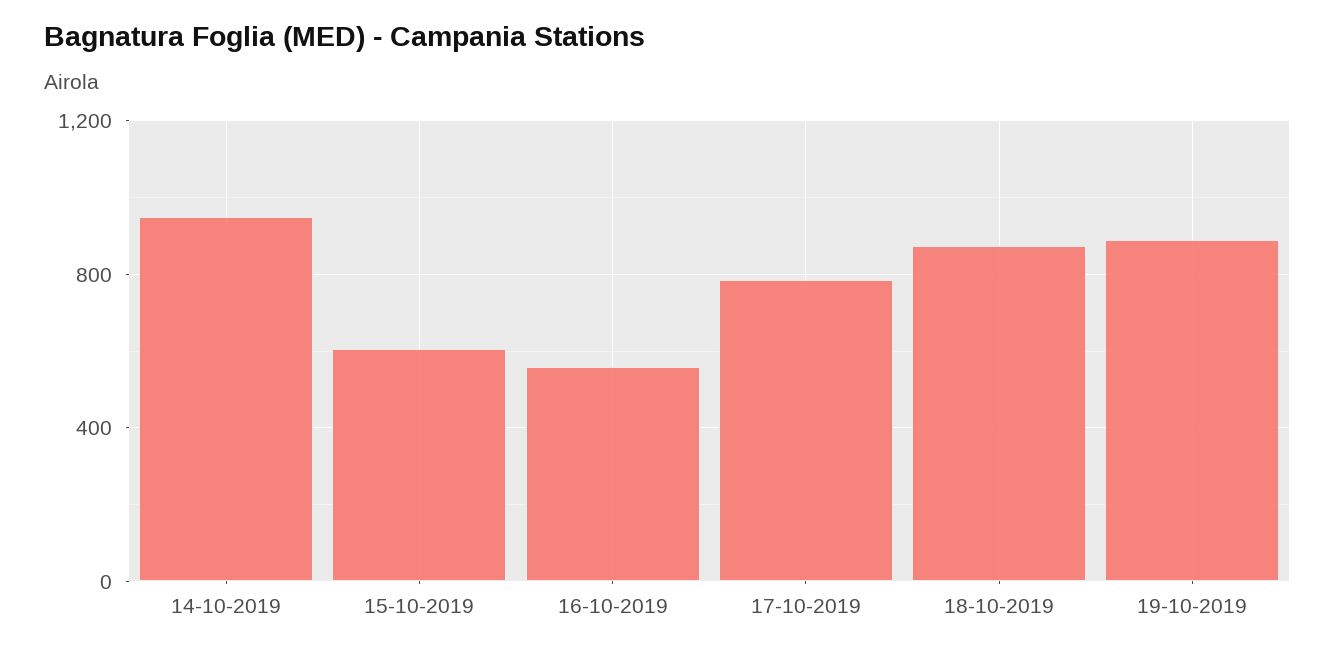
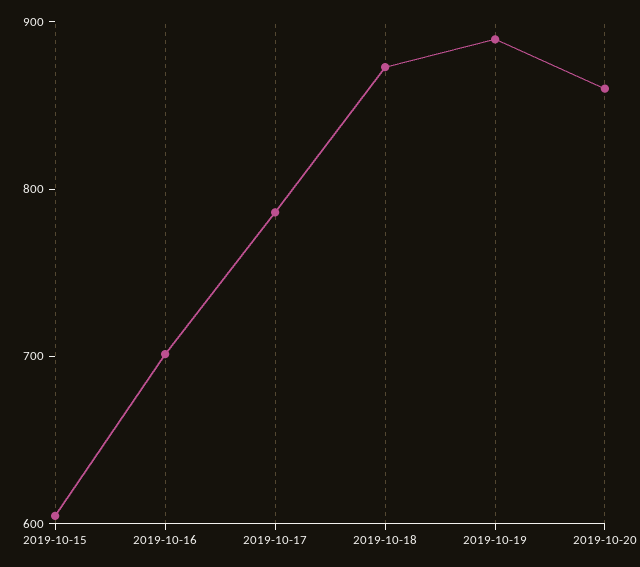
14-10-2019: 950 -> none
16-10-2019: 550 -> 700
2019-10-20: none -> 860

